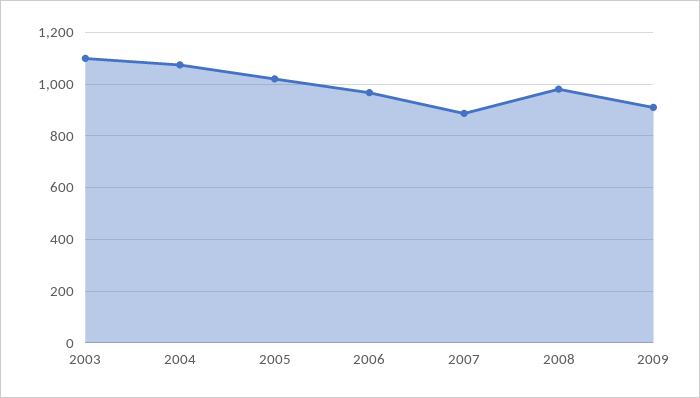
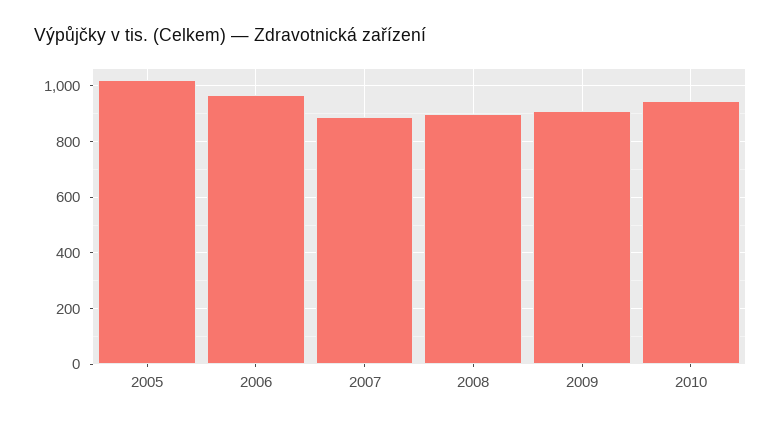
2003: 1100 -> none
2004: 1075 -> none
2008: 975 -> 900
2010: none -> 950

